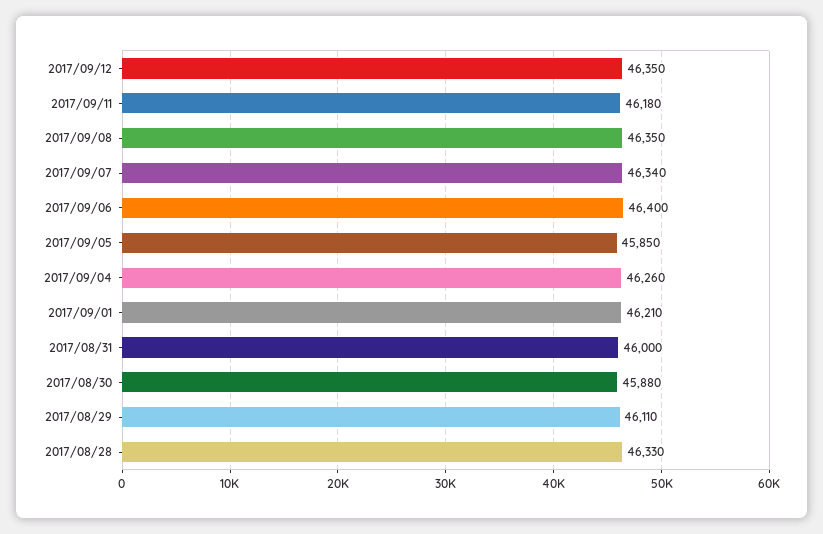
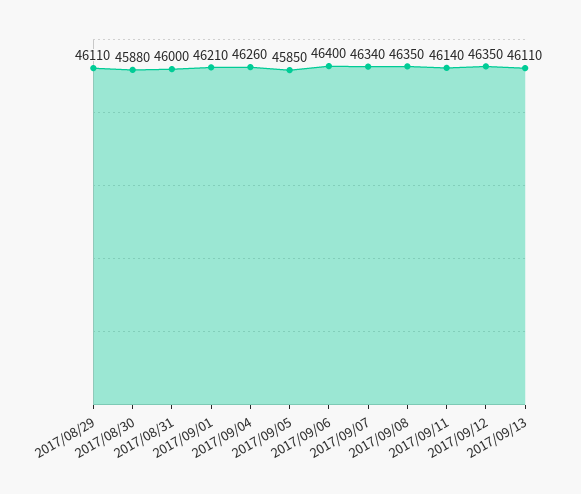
2017/09/11: 46180 -> 46140
2017/08/28: 46330 -> none
2017/09/13: none -> 46110

